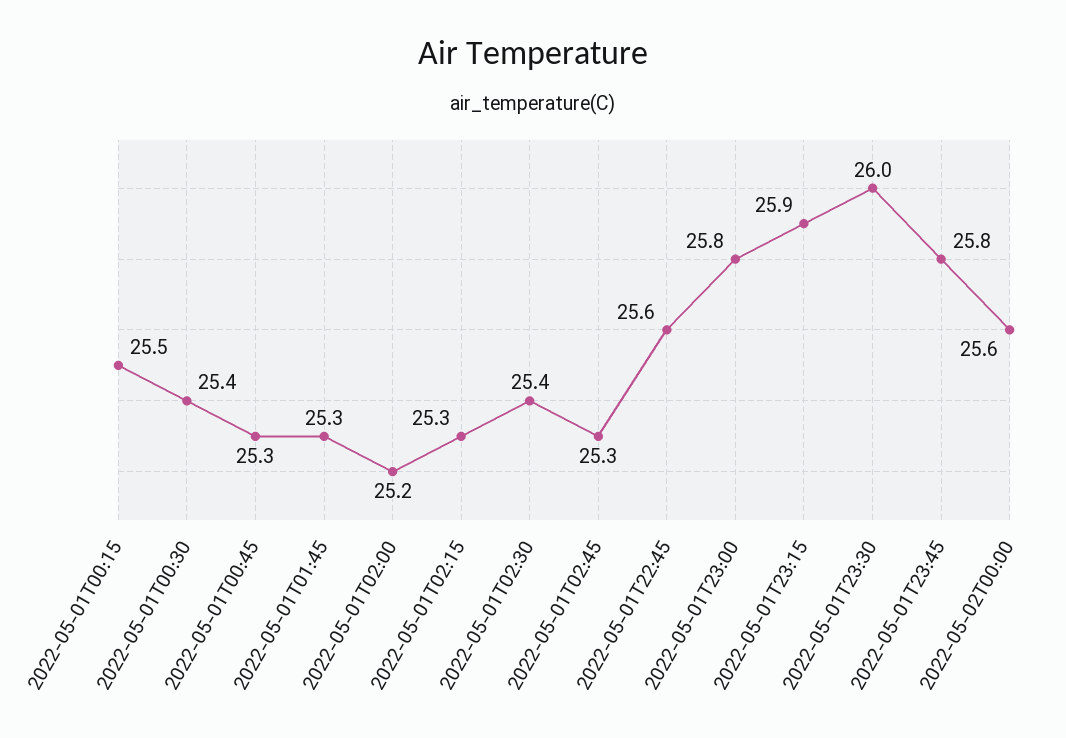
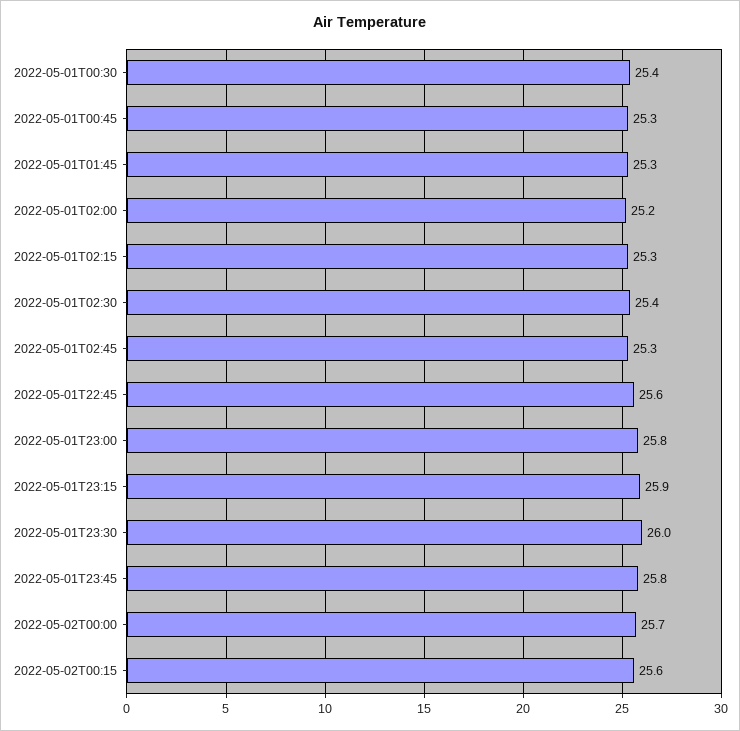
2022-05-01T00:15: 25.5 -> none
2022-05-02T00:00: 25.6 -> 25.7
2022-05-02T00:15: none -> 25.6

